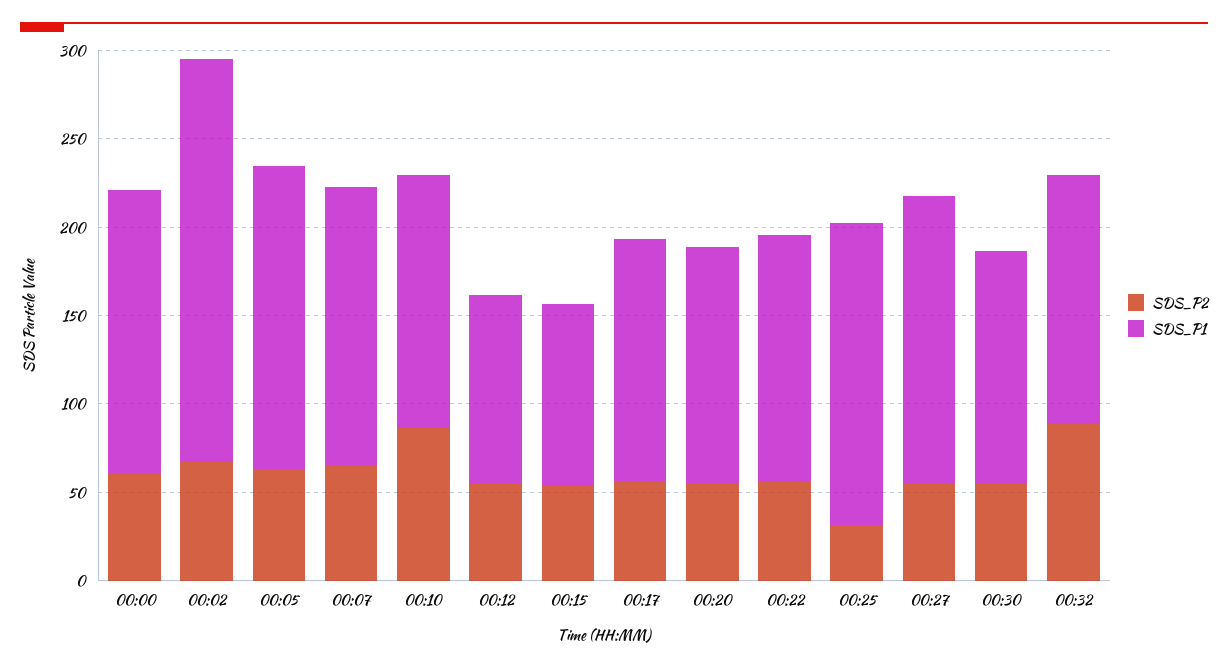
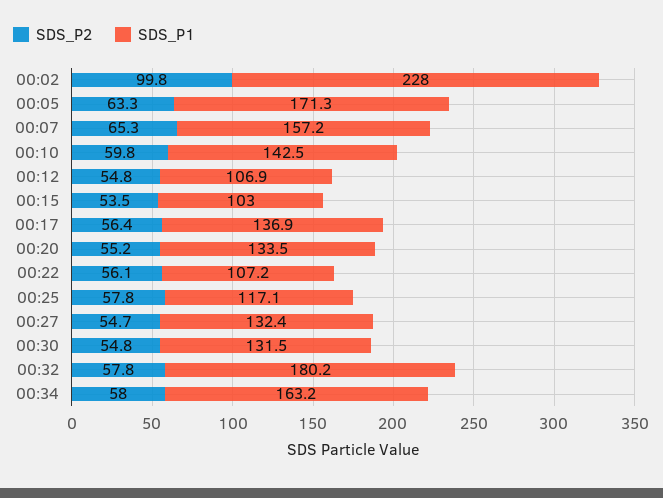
SDS_P2, 00:00: 60 -> none
SDS_P1, 00:00: 160 -> none
SDS_P2, 00:02: 70 -> 99.8
SDS_P2, 00:10: 90 -> 59.8
SDS_P1, 00:22: 140 -> 107.2
SDS_P2, 00:25: 30 -> 57.8
SDS_P1, 00:25: 170 -> 117.1
SDS_P1, 00:27: 160 -> 132.4
SDS_P2, 00:32: 90 -> 57.8
SDS_P1, 00:32: 140 -> 180.2
SDS_P2, 00:34: none -> 58
SDS_P1, 00:34: none -> 163.2

